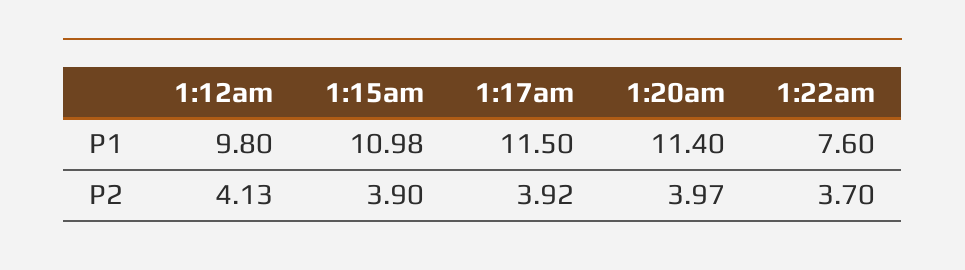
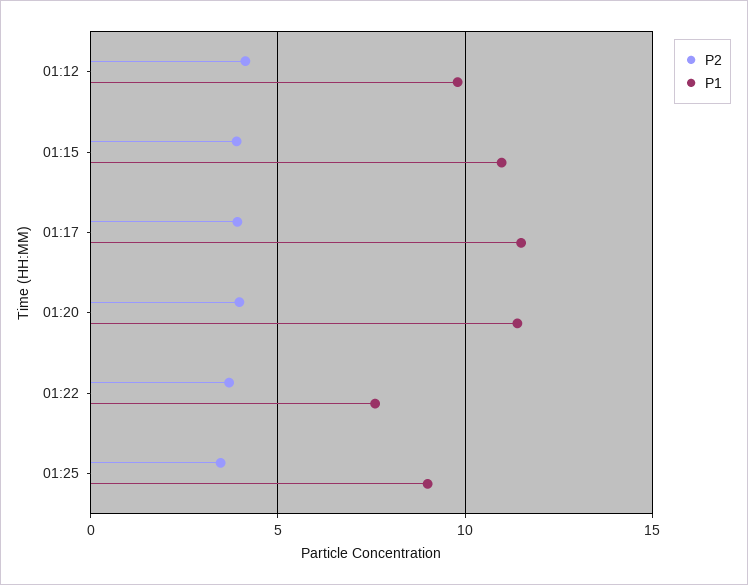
P2, 01:25: none -> 3.5
P1, 01:25: none -> 9

